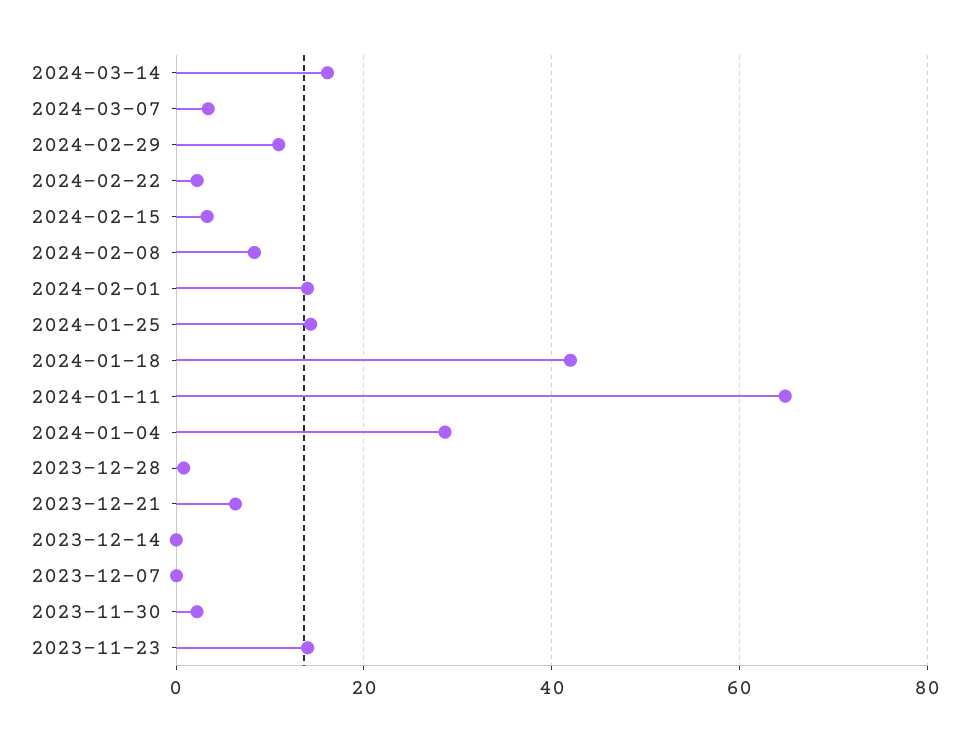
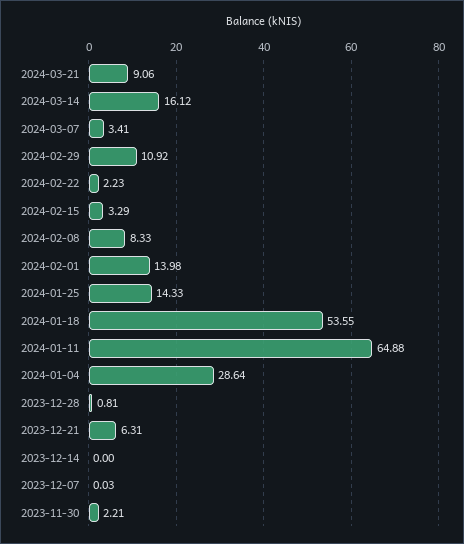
2024-01-18: 42 -> 53.55
2023-11-23: 14 -> none
2024-03-21: none -> 9.06

